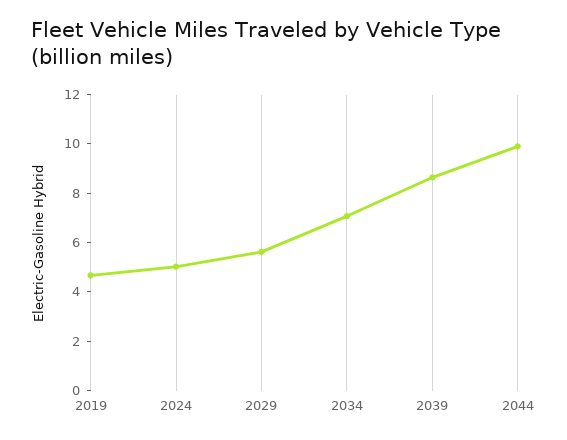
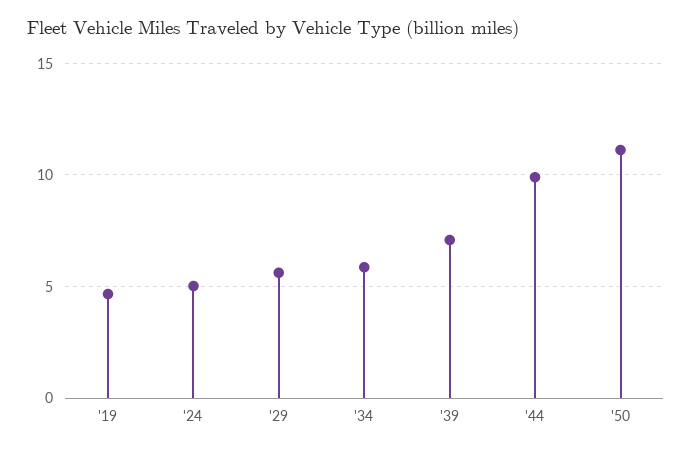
2034: 7 -> 6
2039: 8.5 -> 7
'50: none -> 11

